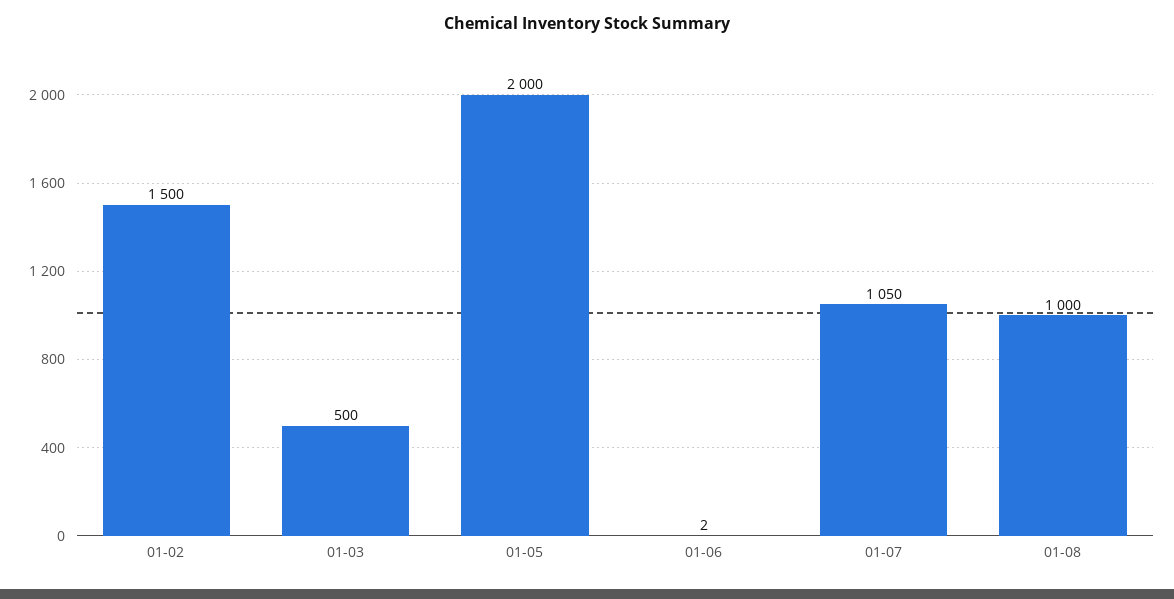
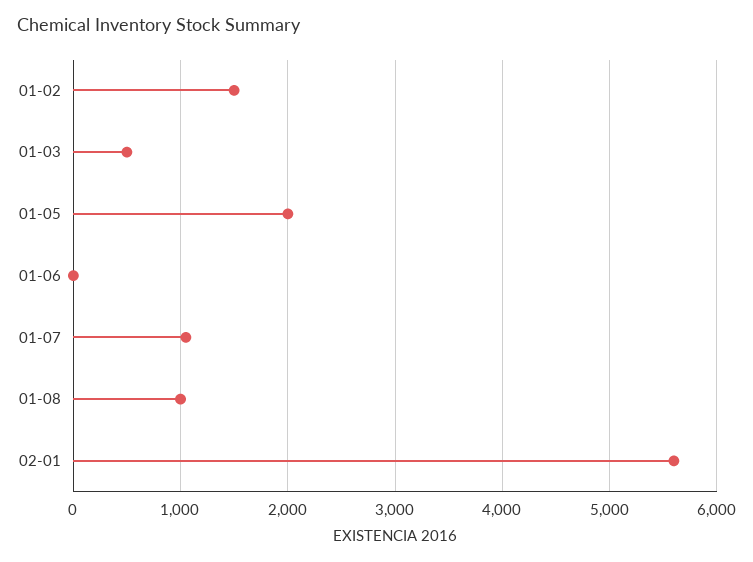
02-01: none -> 5600

